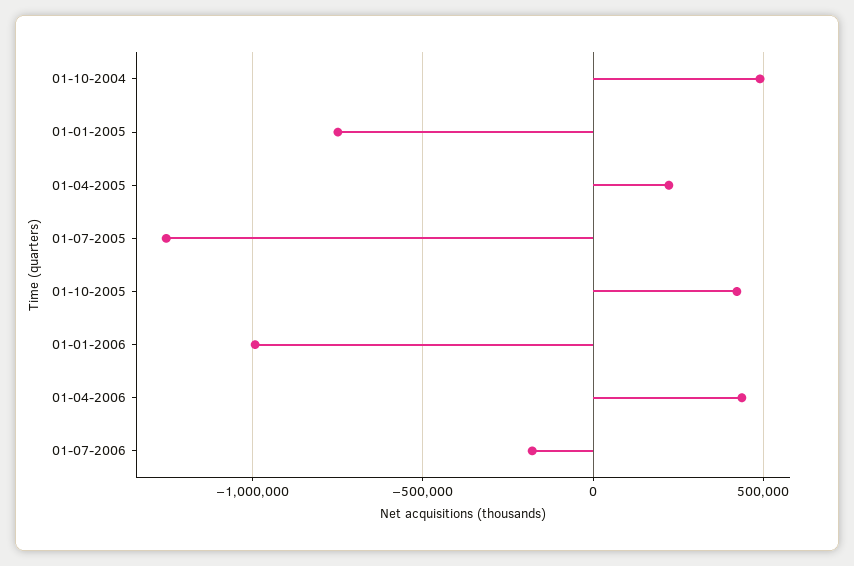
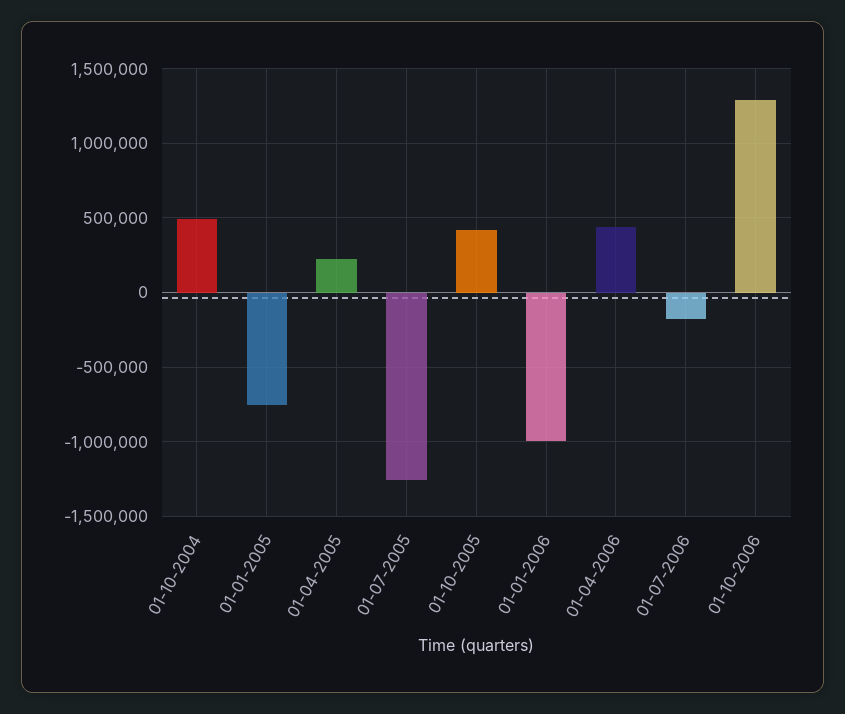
01-10-2006: none -> 1300000

